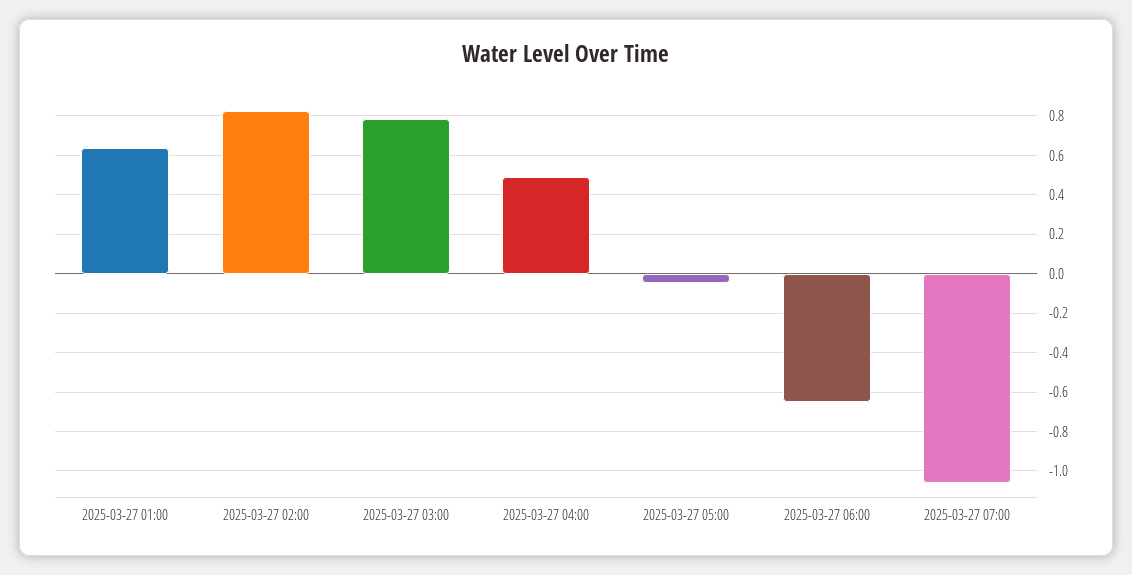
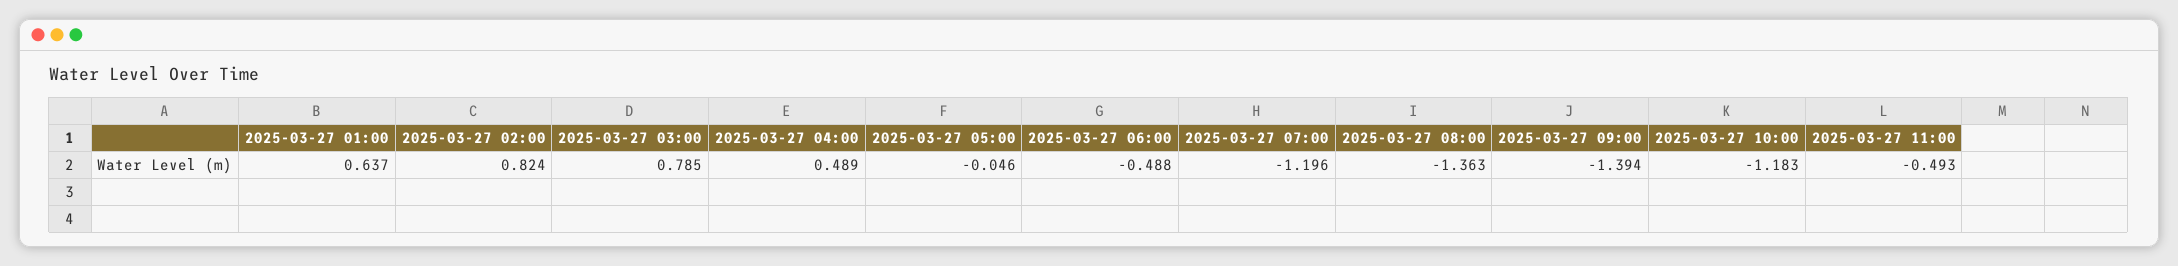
2025-03-27 06:00: -0.65 -> -0.488
2025-03-27 07:00: -1.05 -> -1.196
2025-03-27 08:00: none -> -1.363
2025-03-27 09:00: none -> -1.394
2025-03-27 10:00: none -> -1.183
2025-03-27 11:00: none -> -0.493

